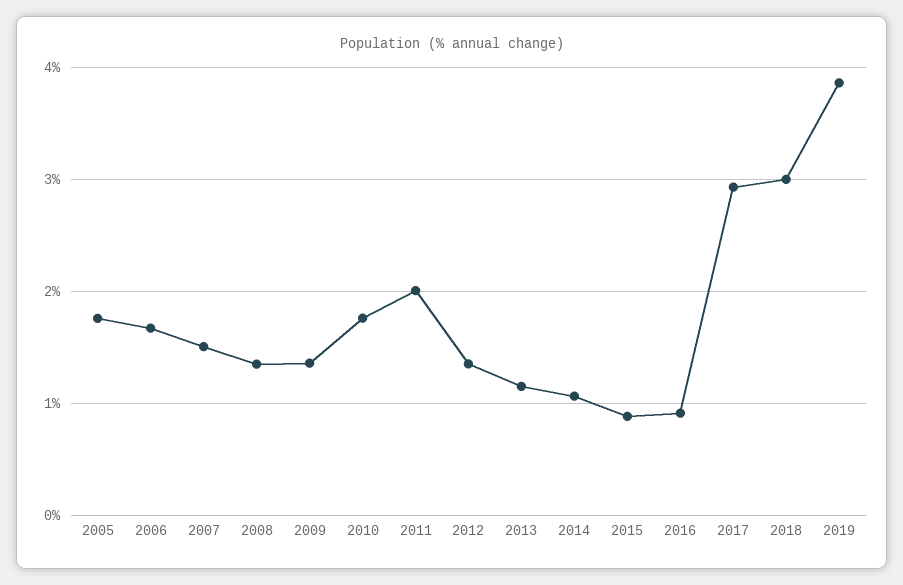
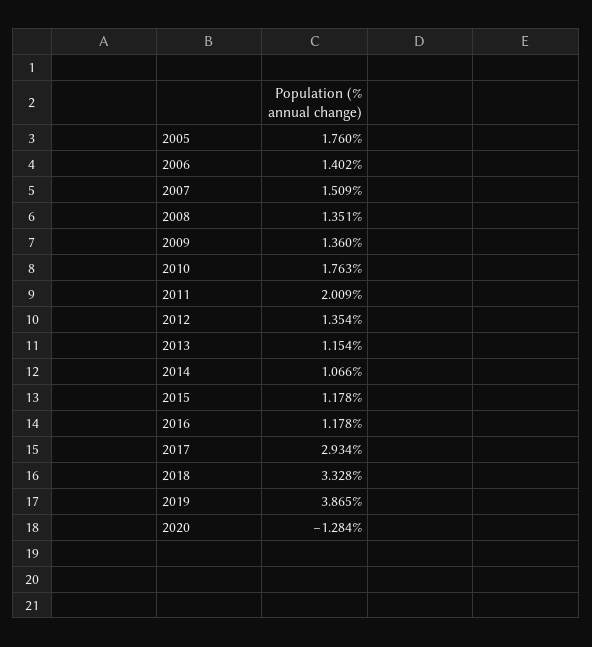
2006: 1.7 -> 1.402
2015: 0.9 -> 1.178
2016: 0.9 -> 1.178
2018: 3 -> 3.328
2020: none -> -1.284

